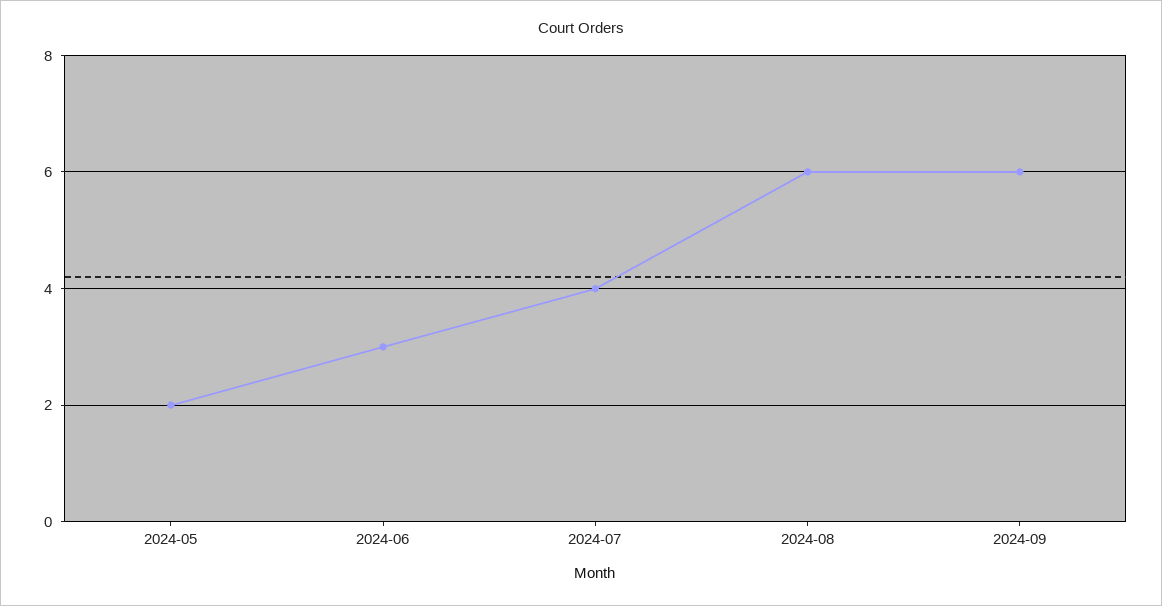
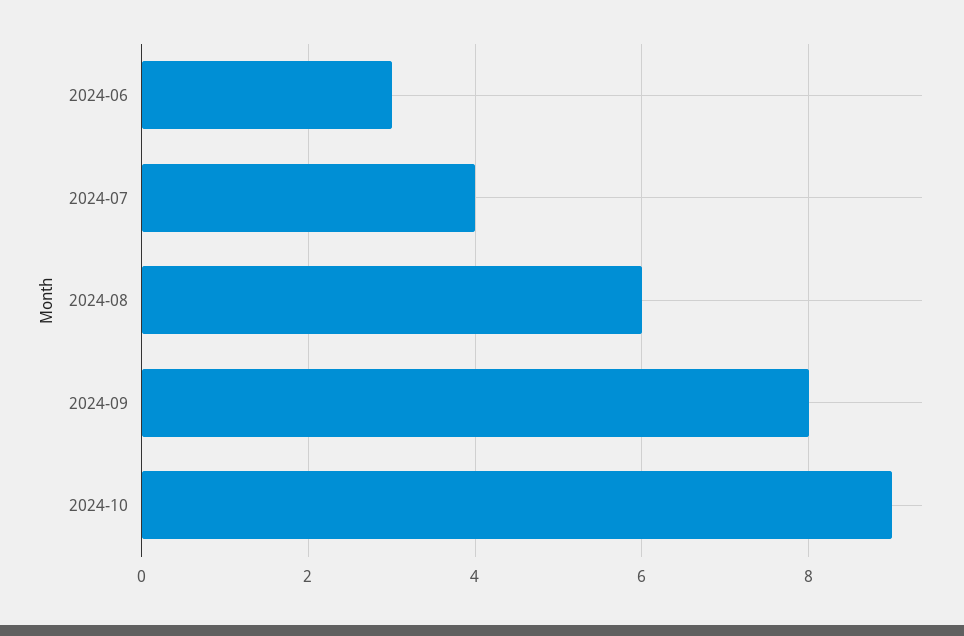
2024-05: 2 -> none
2024-09: 6 -> 8
2024-10: none -> 9

